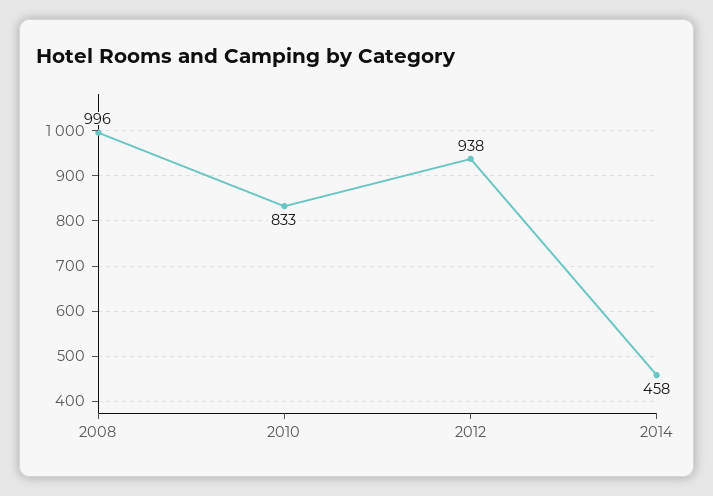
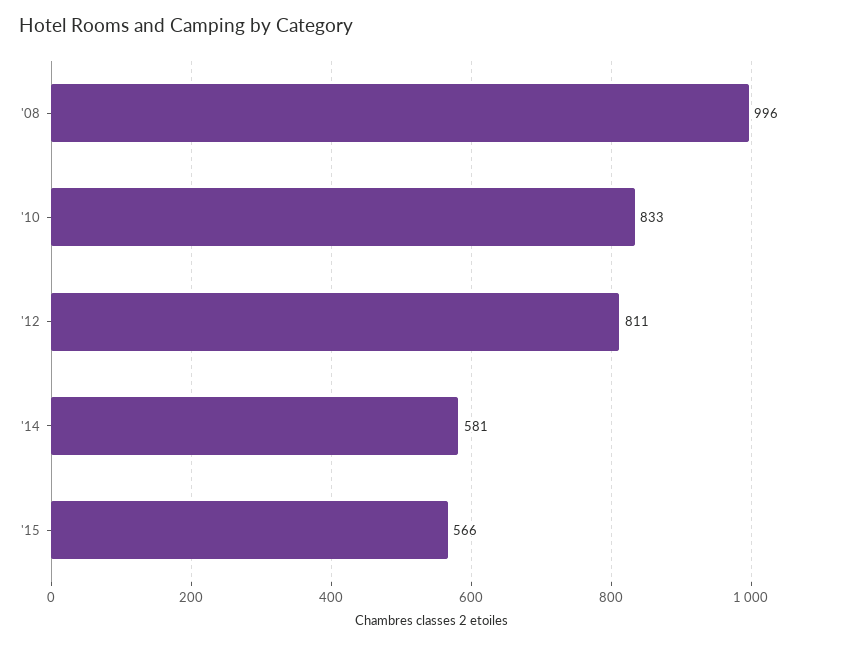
2012: 938 -> 811
2014: 458 -> 581
'15: none -> 566

